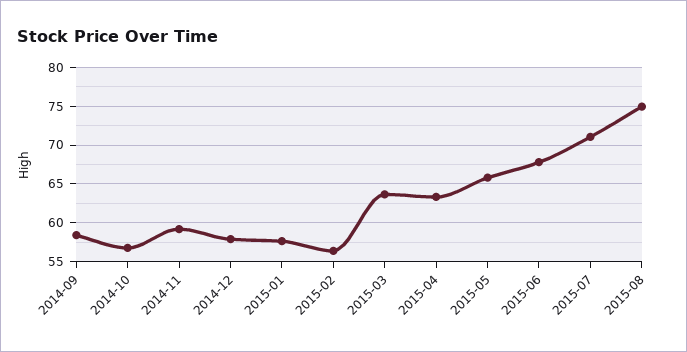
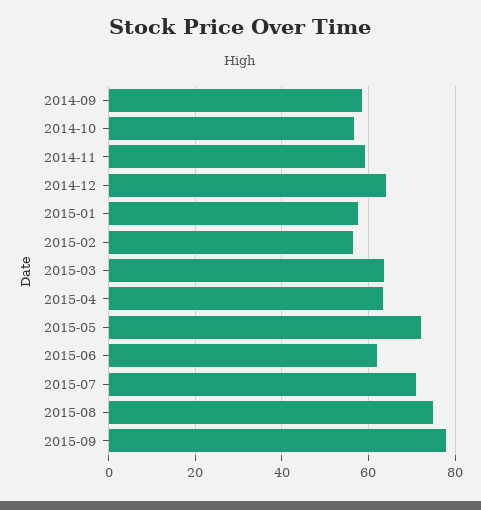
2014-12: 58 -> 64
2015-05: 66 -> 72
2015-06: 68 -> 62
2015-09: none -> 78

